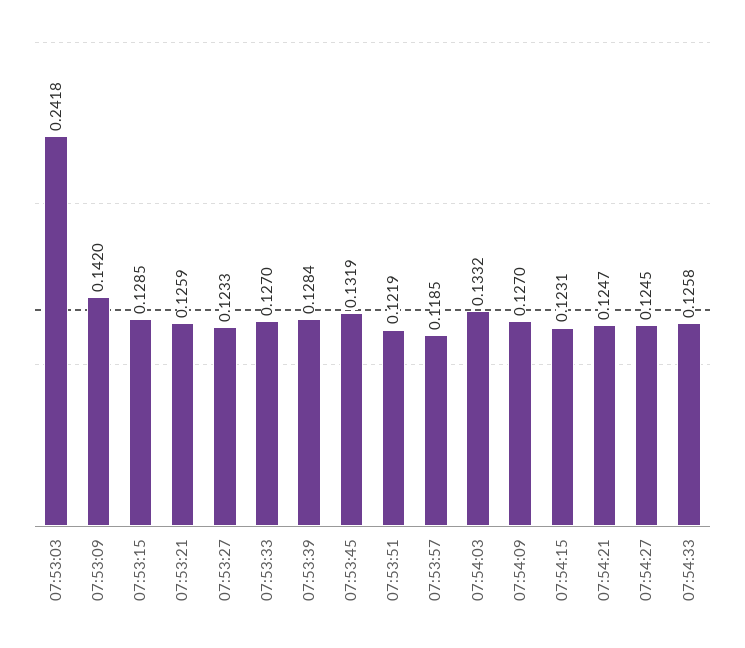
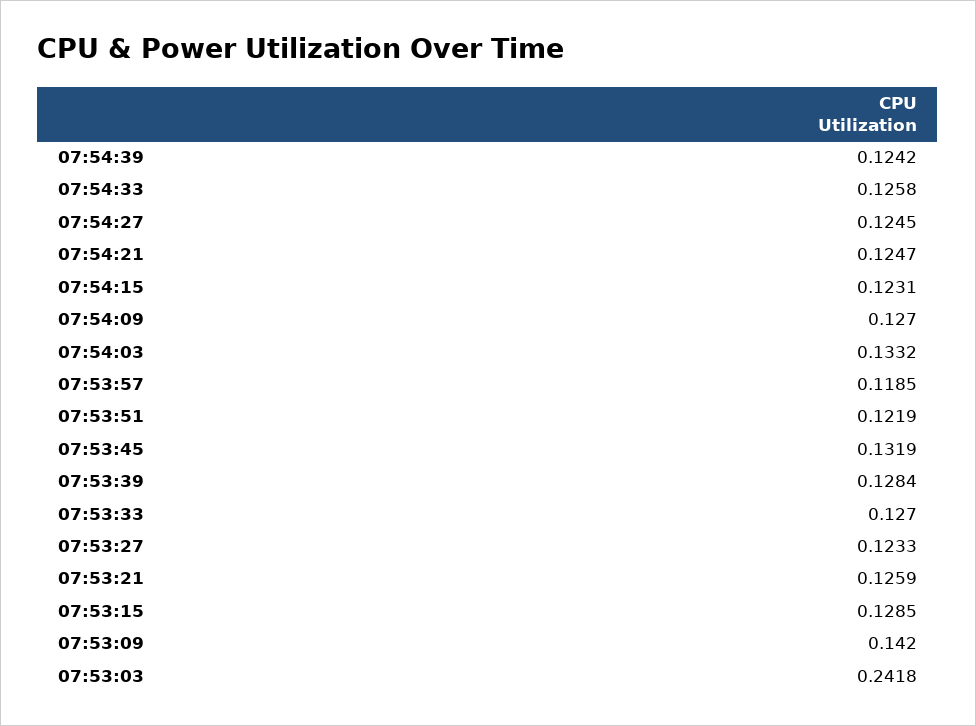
07:54:39: none -> 0.1242

